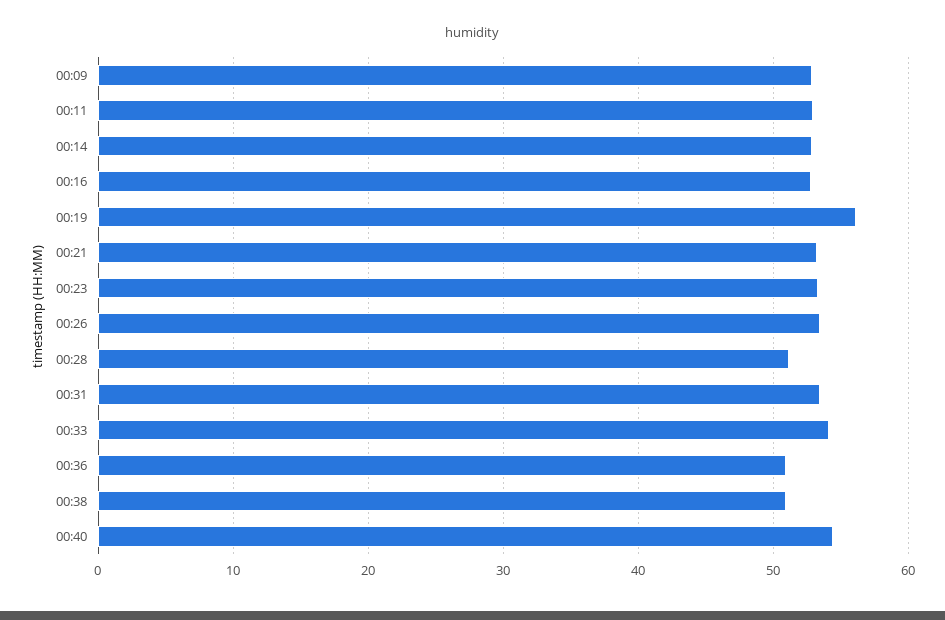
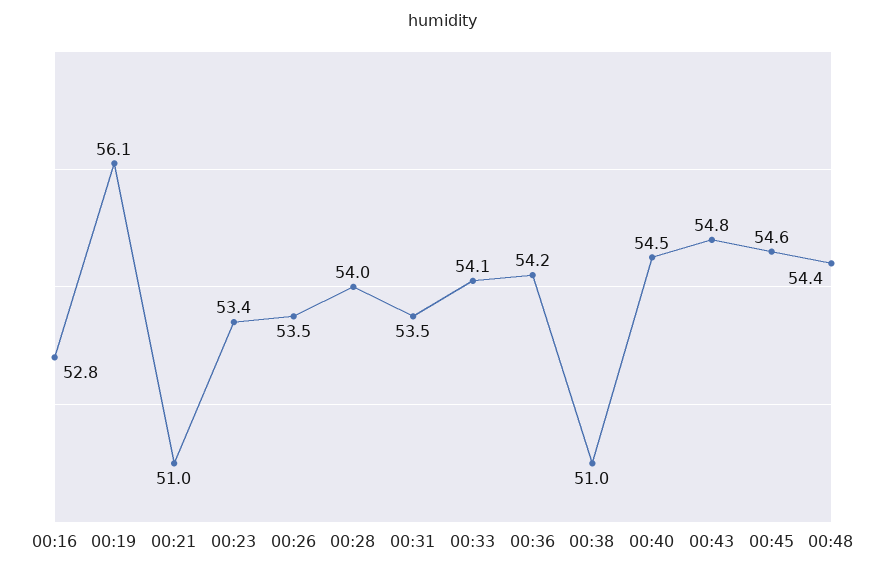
00:09: 53 -> none
00:11: 53 -> none
00:14: 53 -> none
00:21: 53 -> 51
00:28: 51 -> 54
00:36: 51 -> 54.2
00:43: none -> 54.8
00:45: none -> 54.6
00:48: none -> 54.4

